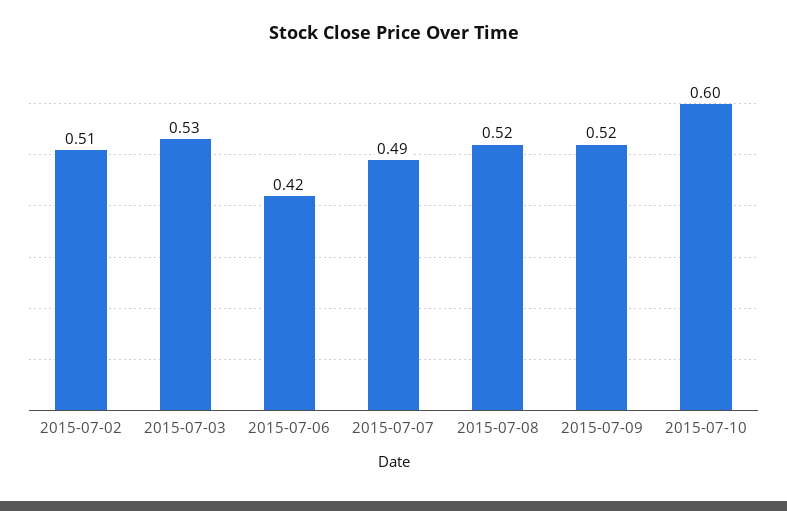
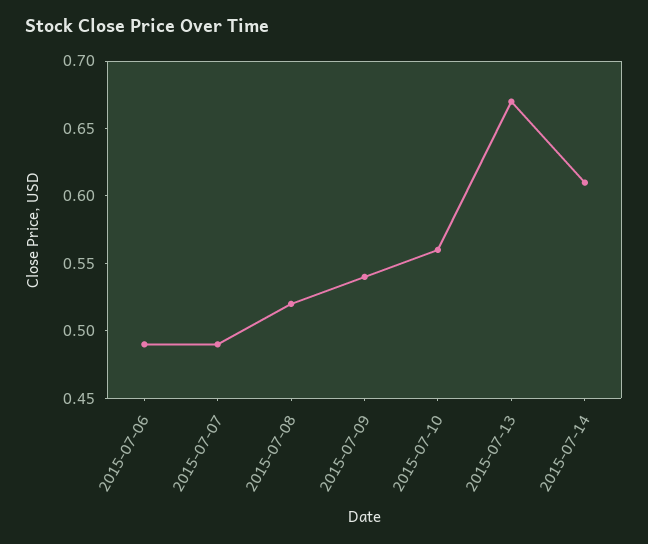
2015-07-02: 0.51 -> none
2015-07-03: 0.53 -> none
2015-07-06: 0.42 -> 0.49
2015-07-09: 0.52 -> 0.54
2015-07-10: 0.6 -> 0.56
2015-07-13: none -> 0.67
2015-07-14: none -> 0.61

